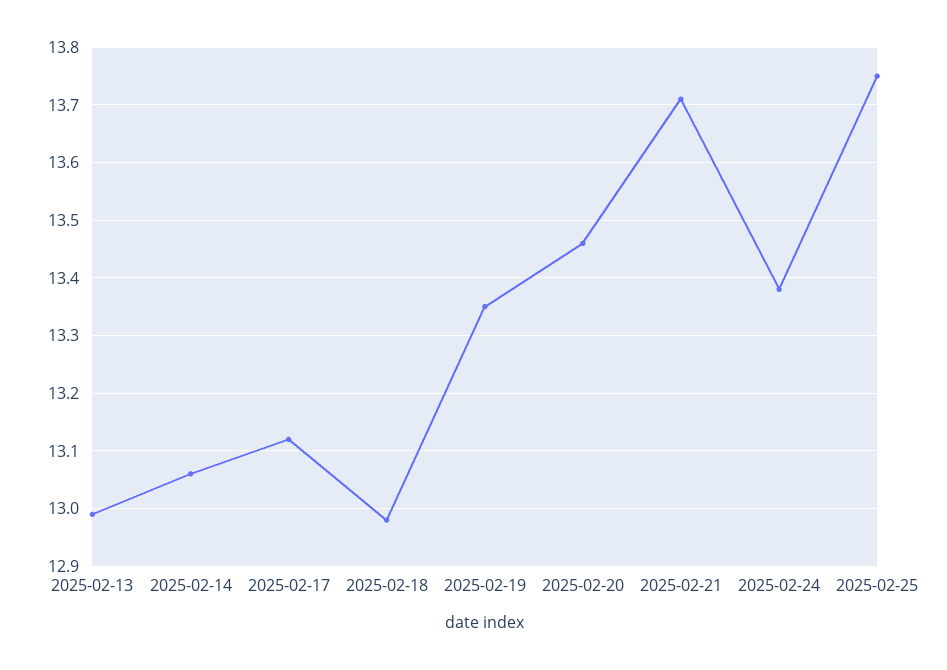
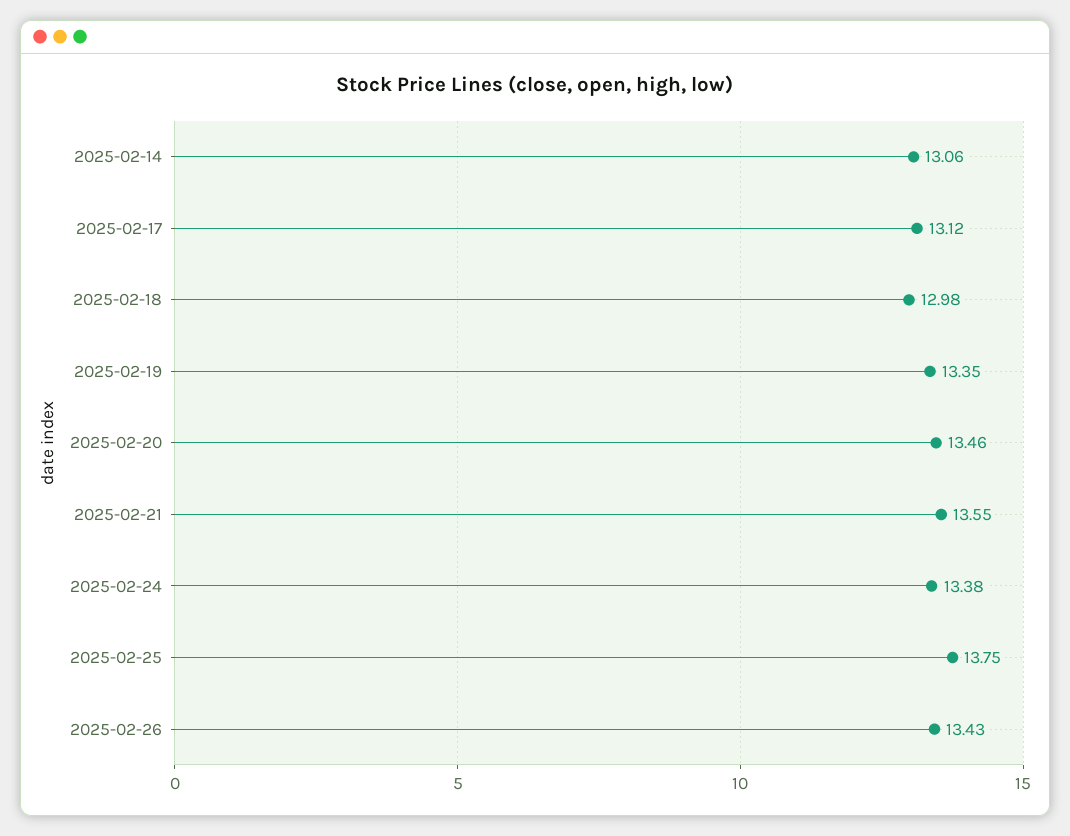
2025-02-13: 13 -> none
2025-02-21: 13.7 -> 13.55
2025-02-26: none -> 13.43

